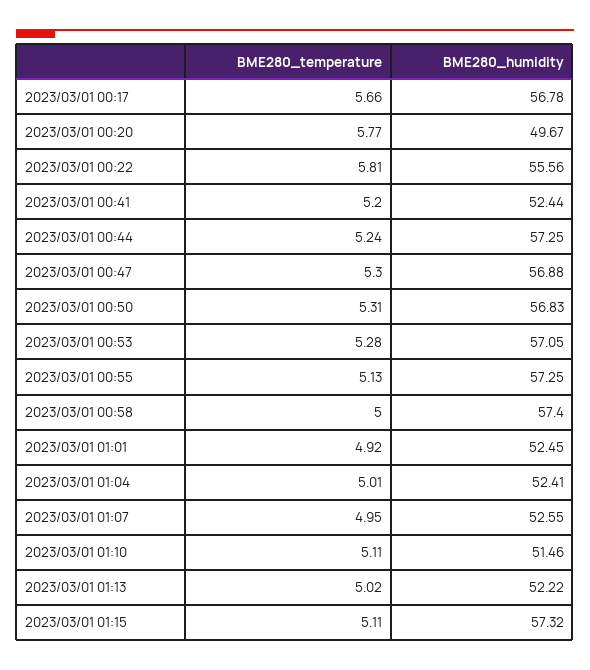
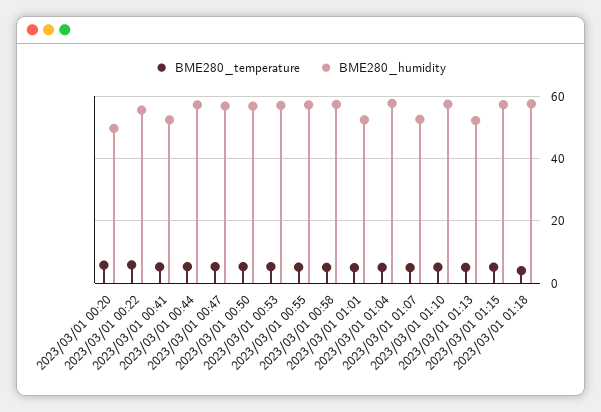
BME280_temperature, 2023/03/01 00:17: 5.66 -> none
BME280_humidity, 2023/03/01 00:17: 56.78 -> none
BME280_humidity, 2023/03/01 01:04: 52.41 -> 58
BME280_humidity, 2023/03/01 01:10: 51.46 -> 58
BME280_temperature, 2023/03/01 01:18: none -> 4
BME280_humidity, 2023/03/01 01:18: none -> 58

